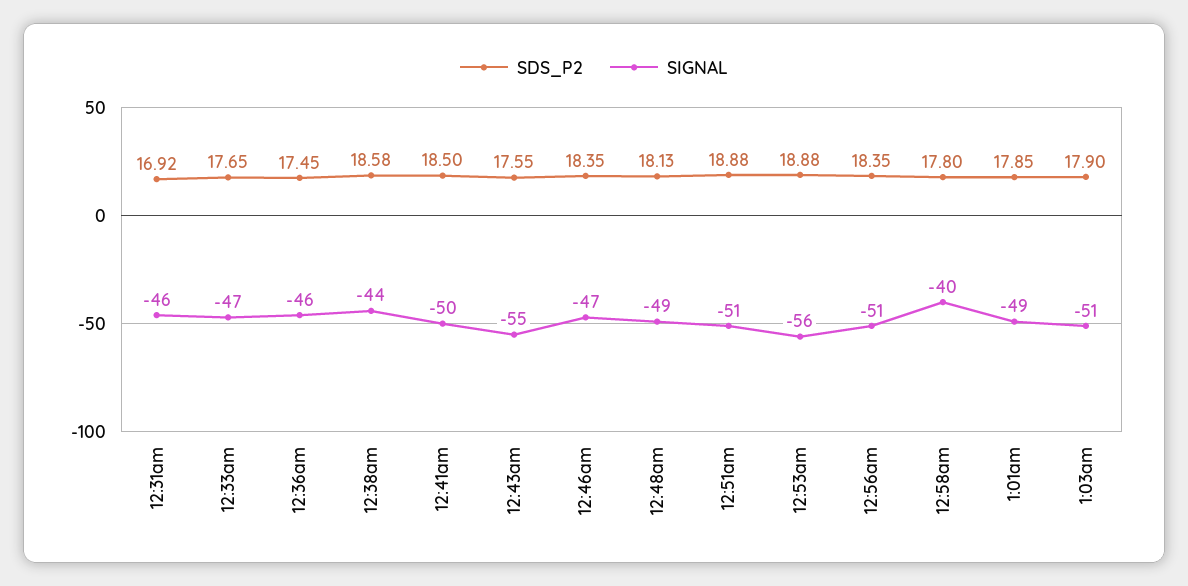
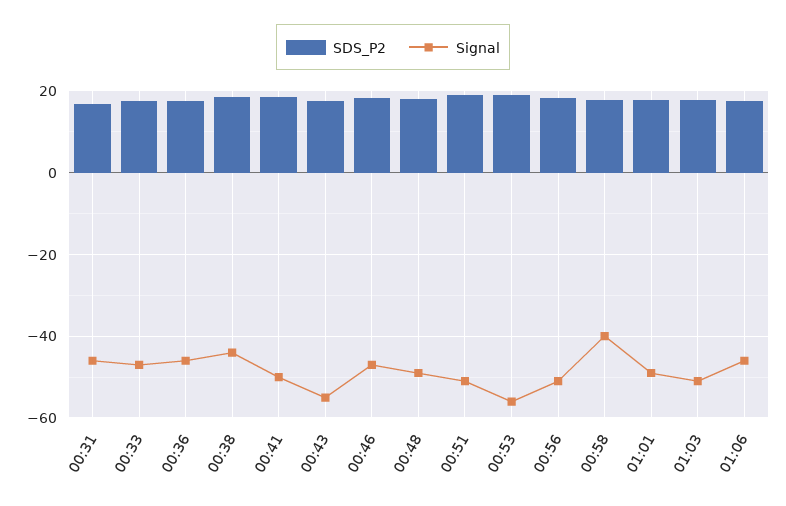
SDS_P2, 01:06: none -> 18
SIGNAL, 01:06: none -> -46

